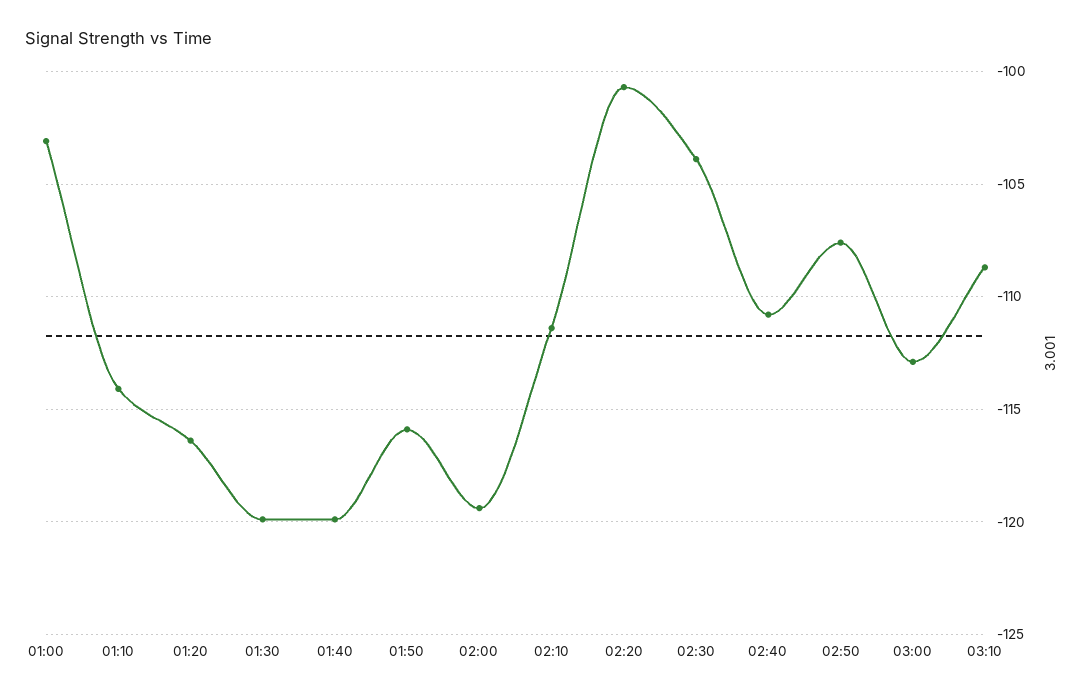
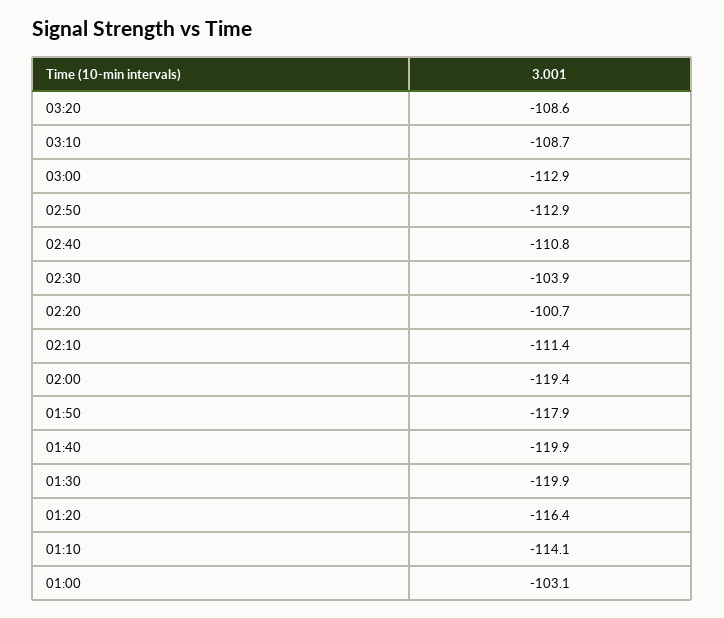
01:50: -116 -> -117.9
02:50: -107.5 -> -112.9
03:20: none -> -108.6

